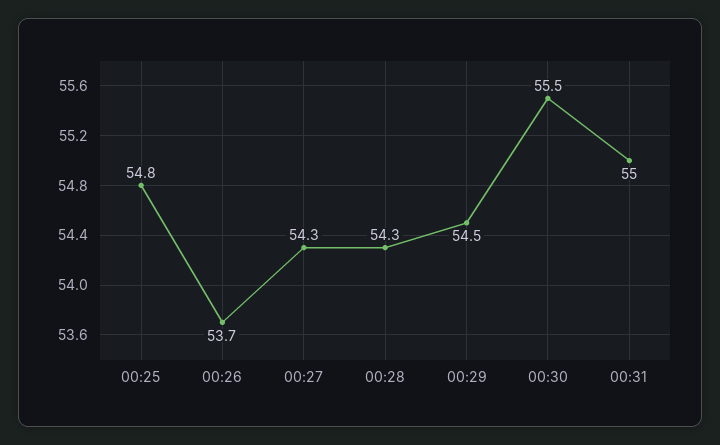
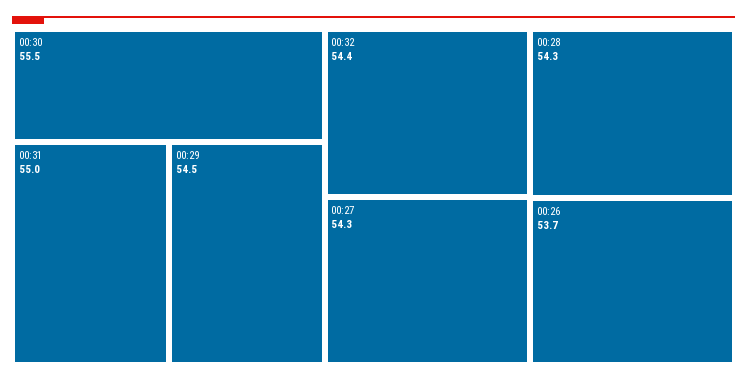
00:25: 54.8 -> none
00:32: none -> 54.4

